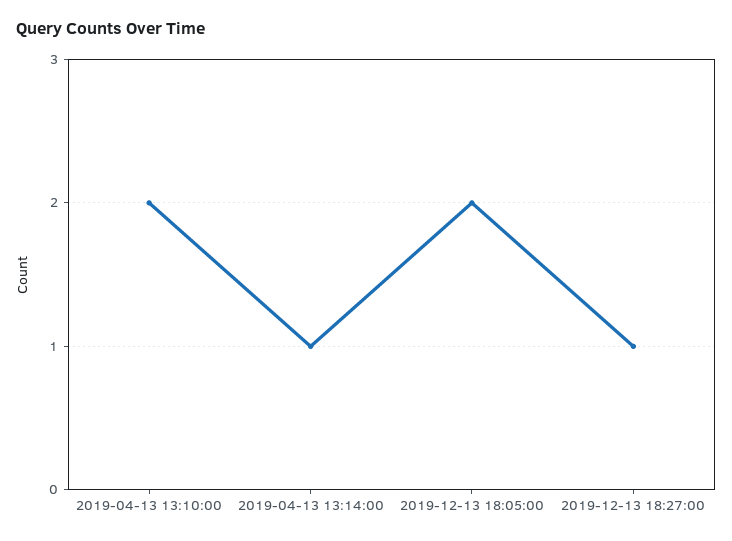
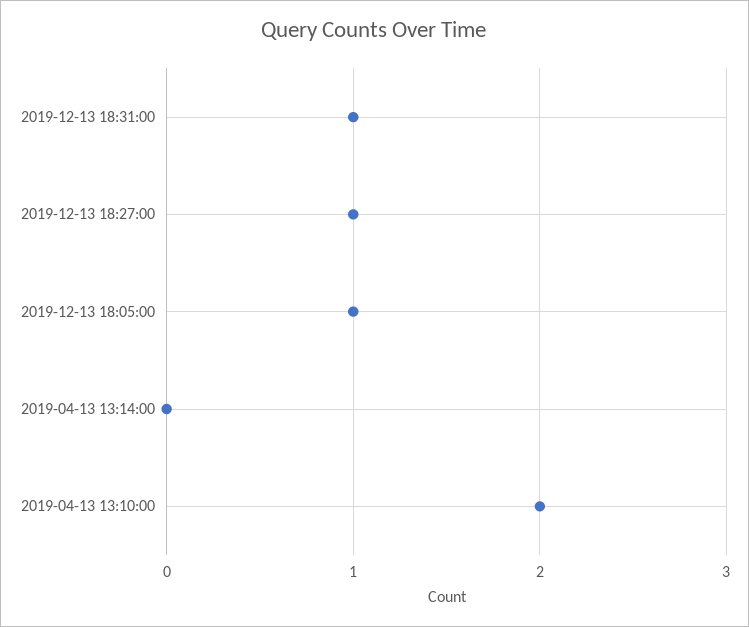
2019-04-13 13:14:00: 1 -> 0
2019-12-13 18:05:00: 2 -> 1
2019-12-13 18:31:00: none -> 1

